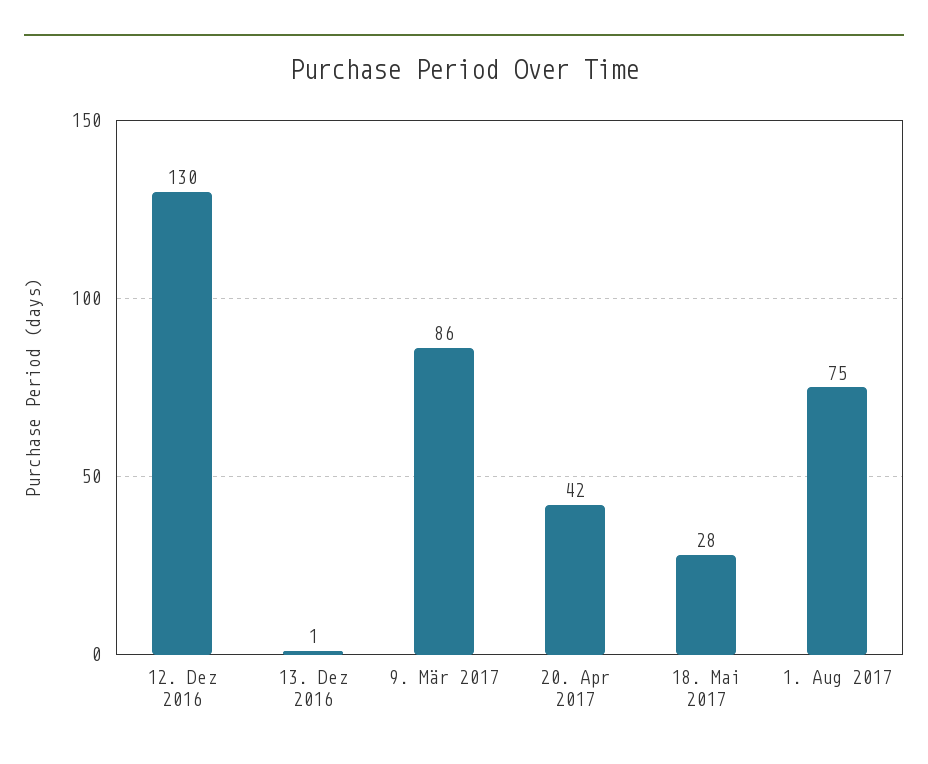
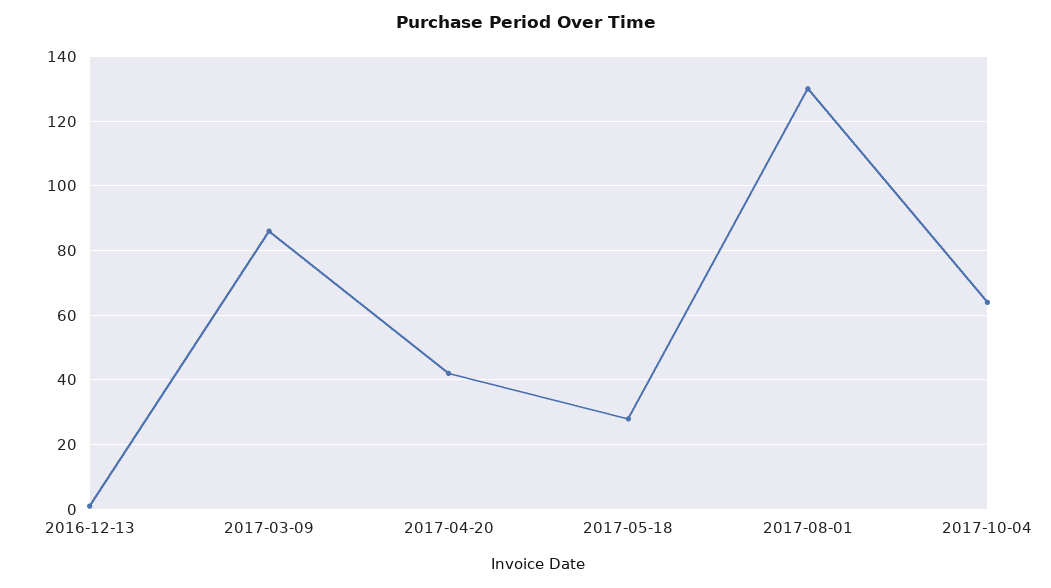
12. Dez 2016: 130 -> none
1. Aug 2017: 75 -> 130
2017-10-04: none -> 65

